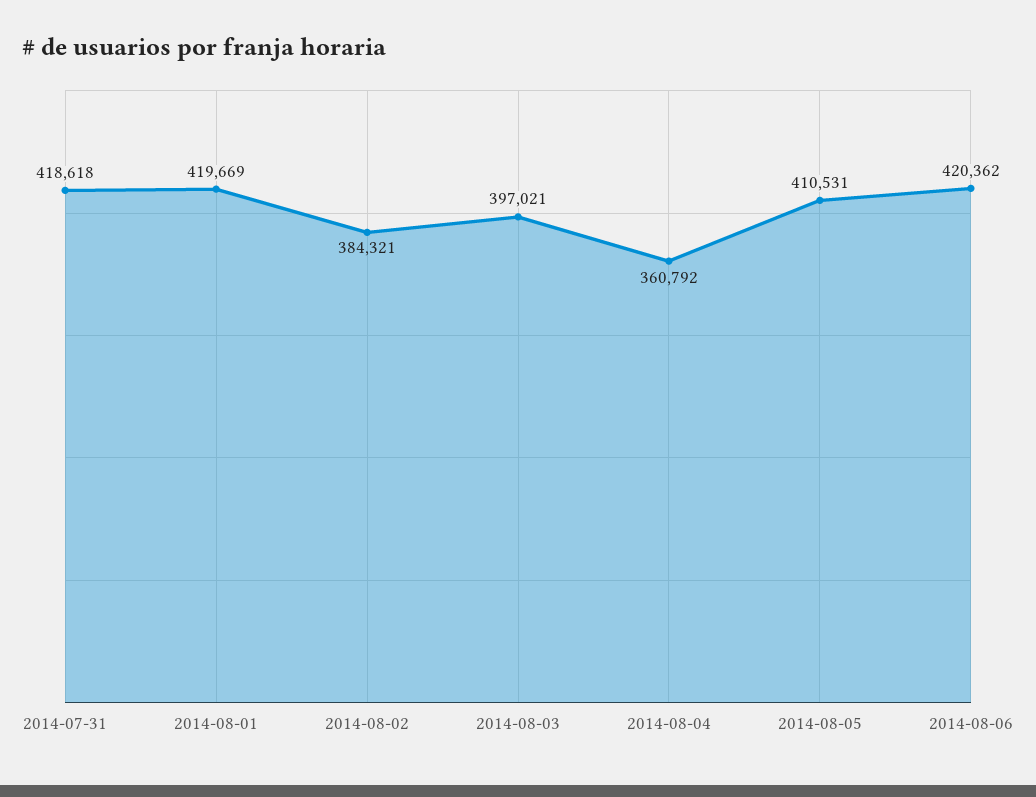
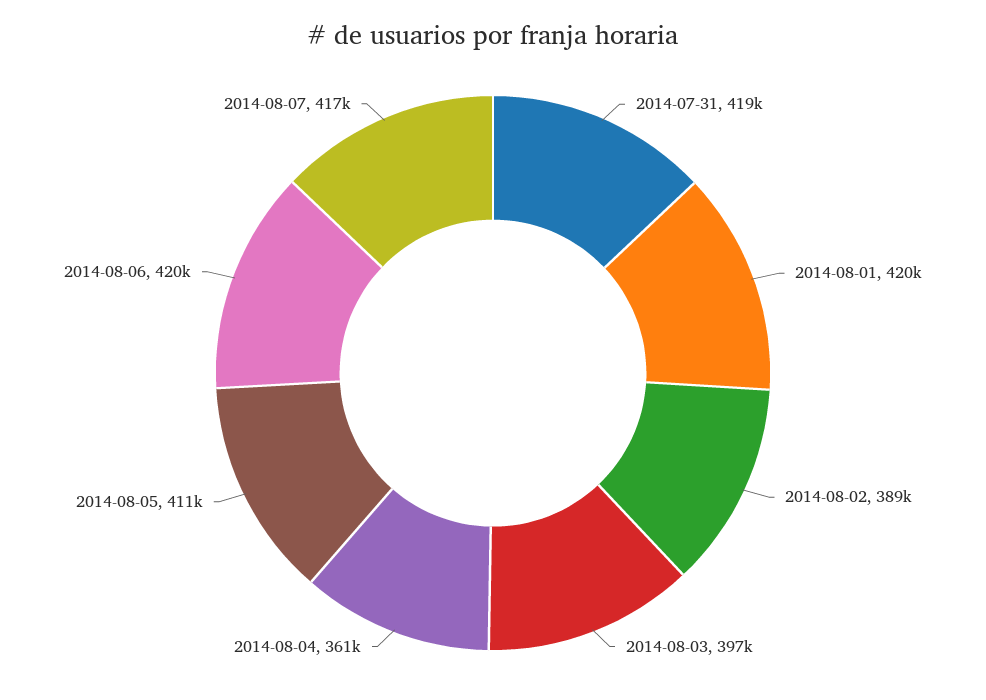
2014-08-02: 384321 -> 389000
2014-08-07: none -> 417000

